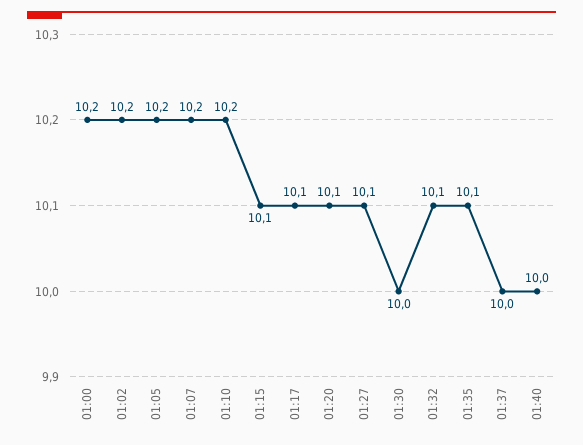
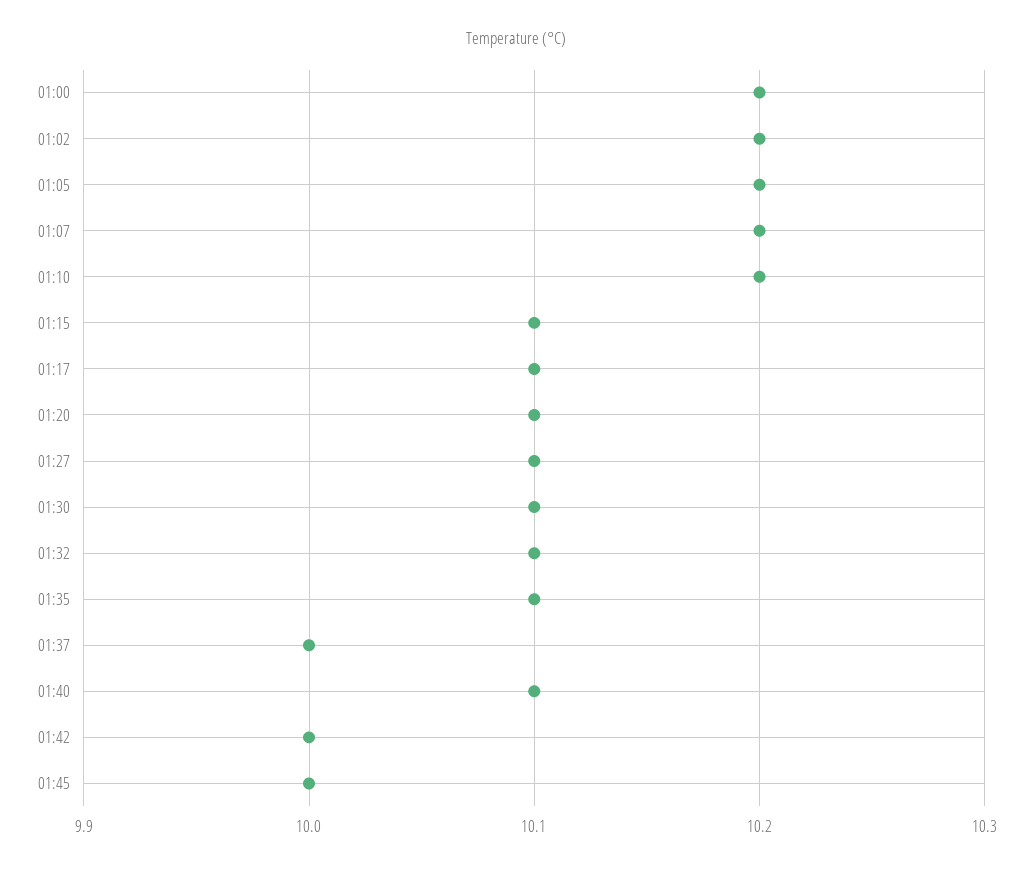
01:30: 10 -> 10.1
01:40: 10 -> 10.1
01:42: none -> 10
01:45: none -> 10

